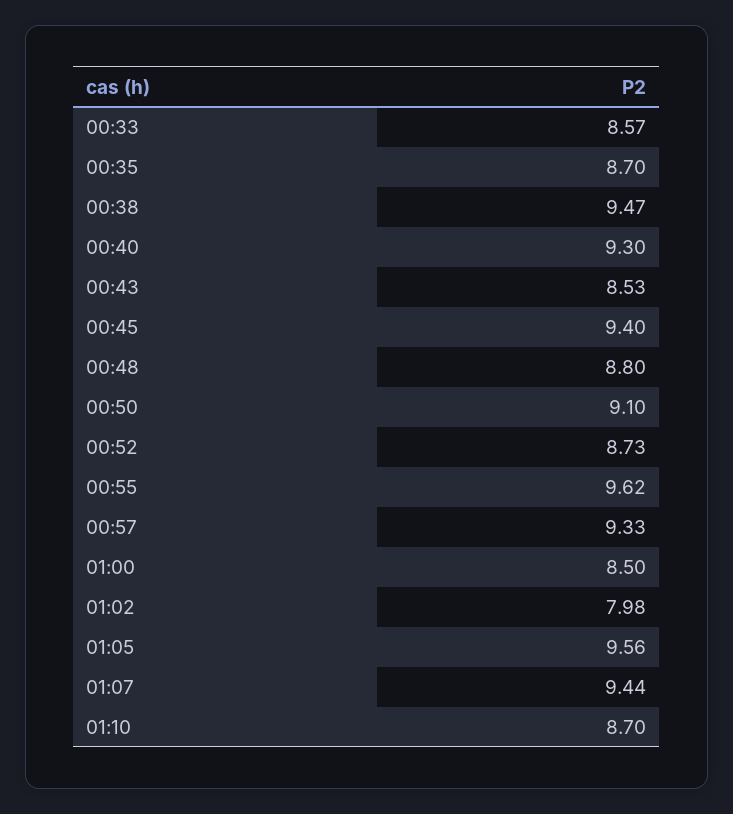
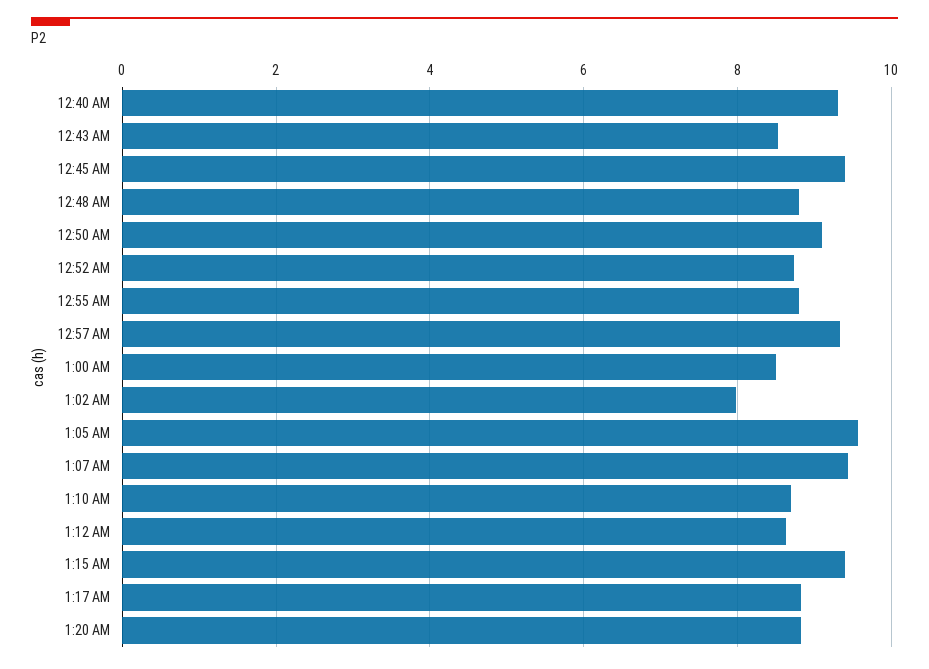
00:33: 8.57 -> none
00:35: 8.7 -> none
00:38: 9.47 -> none
00:55: 9.62 -> 8.8
1:12 AM: none -> 8.6
1:15 AM: none -> 9.4
1:17 AM: none -> 8.8
1:20 AM: none -> 8.8

